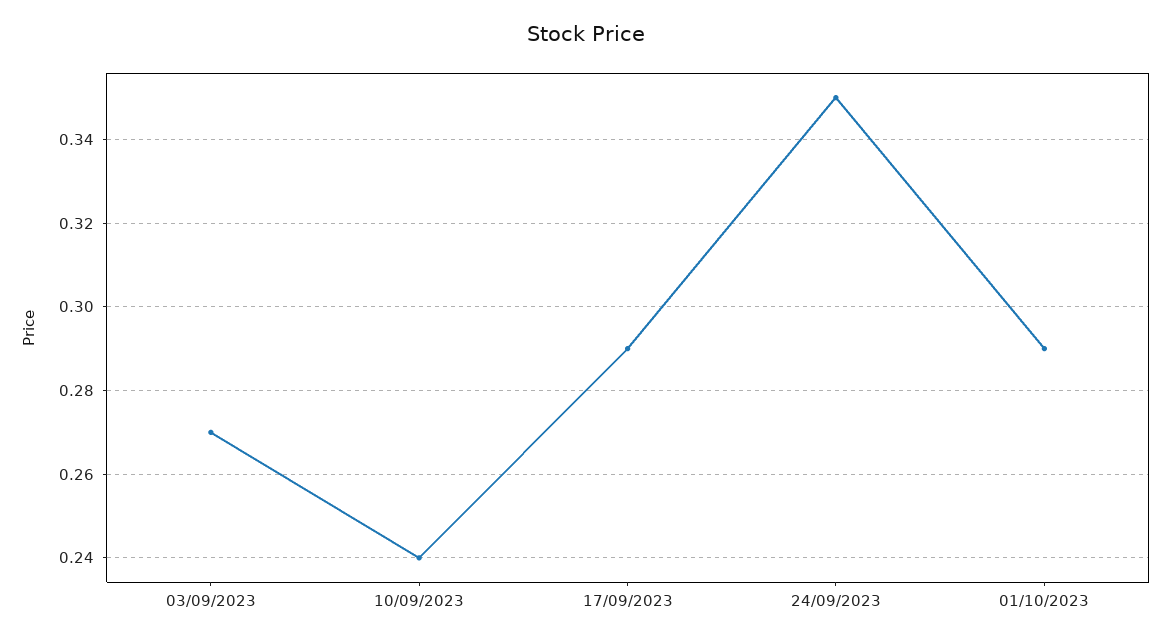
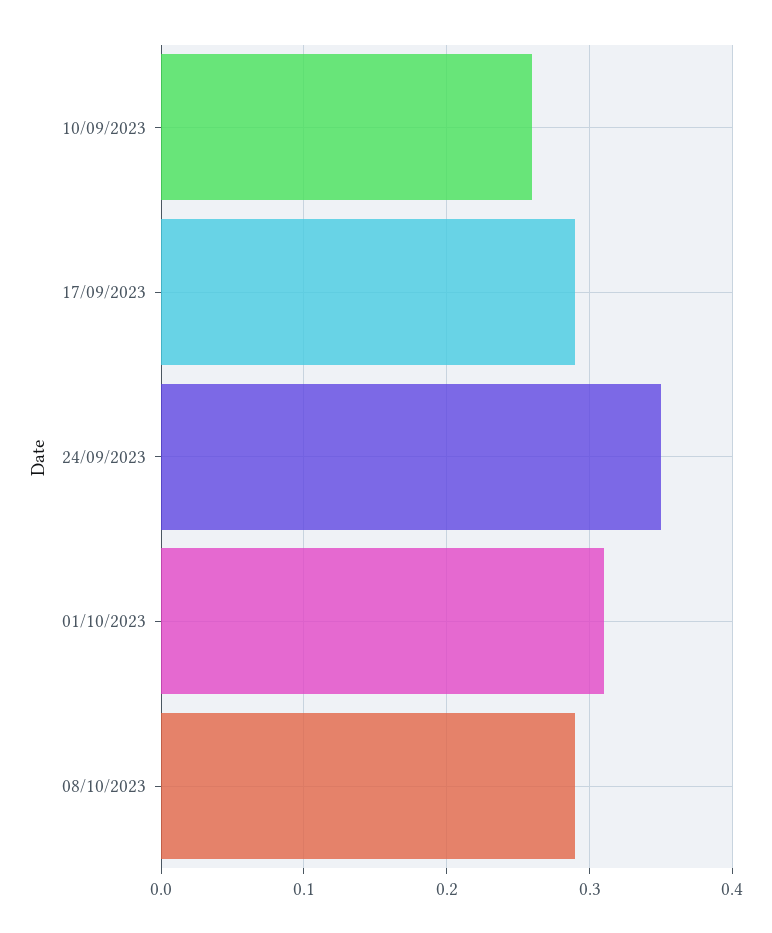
03/09/2023: 0.27 -> none
10/09/2023: 0.24 -> 0.26
01/10/2023: 0.29 -> 0.31
08/10/2023: none -> 0.29

